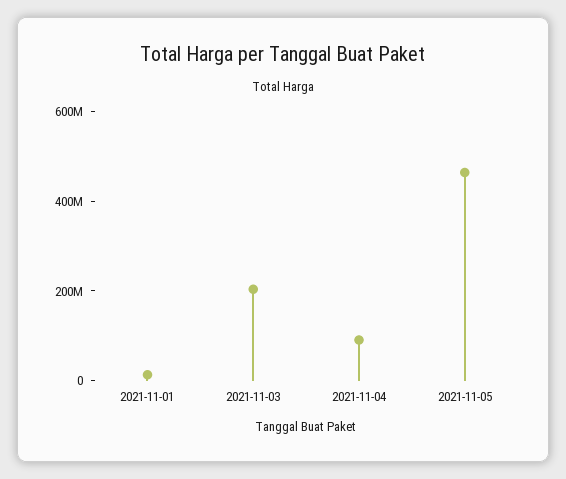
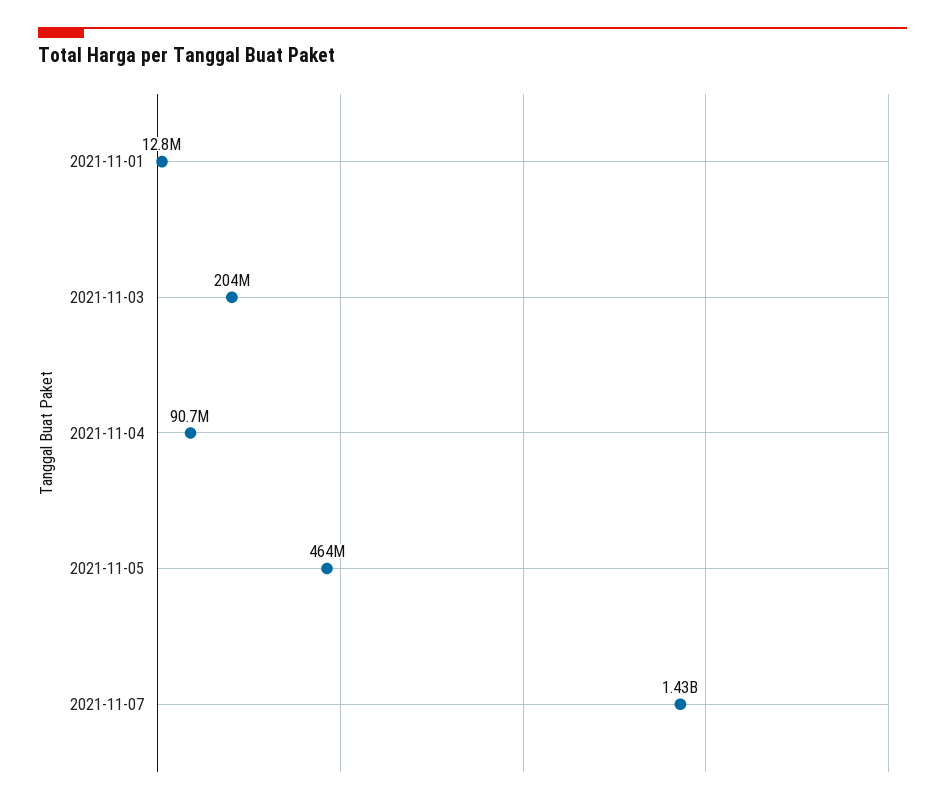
2021-11-07: none -> 1430000000

